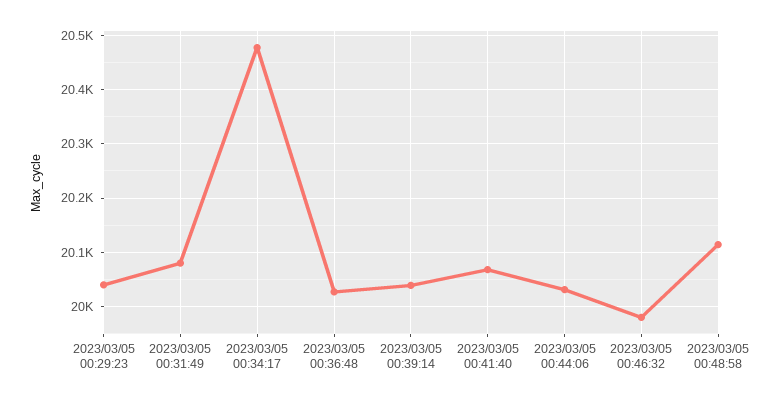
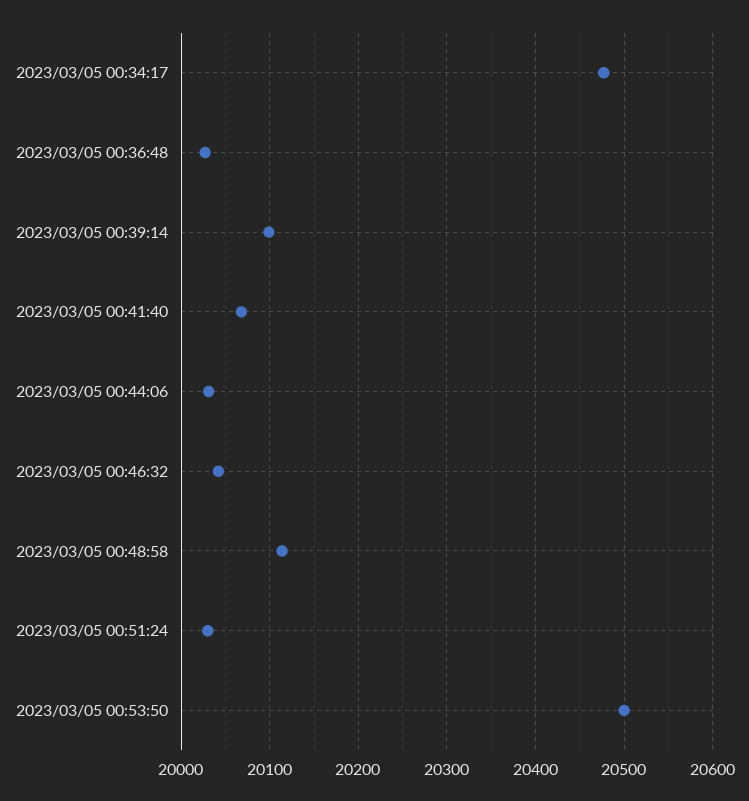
2023/03/05 00:29:23: 20040 -> none
2023/03/05 00:31:49: 20080 -> none
2023/03/05 00:39:14: 20040 -> 20100
2023/03/05 00:46:32: 19980 -> 20040
2023/03/05 00:51:24: none -> 20030
2023/03/05 00:53:50: none -> 20500

